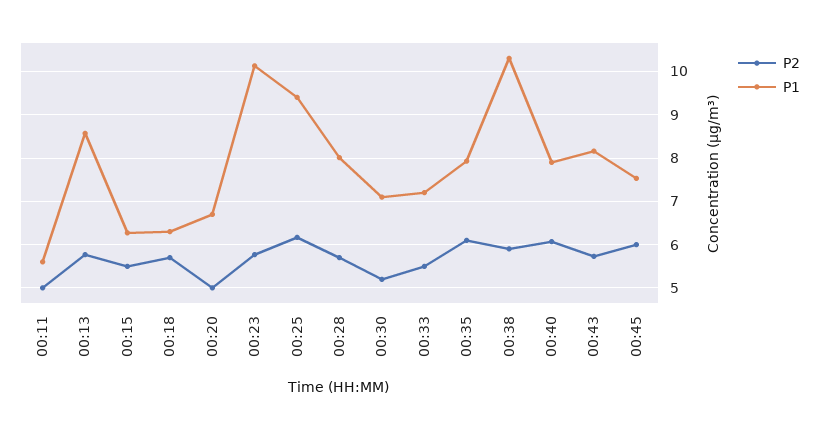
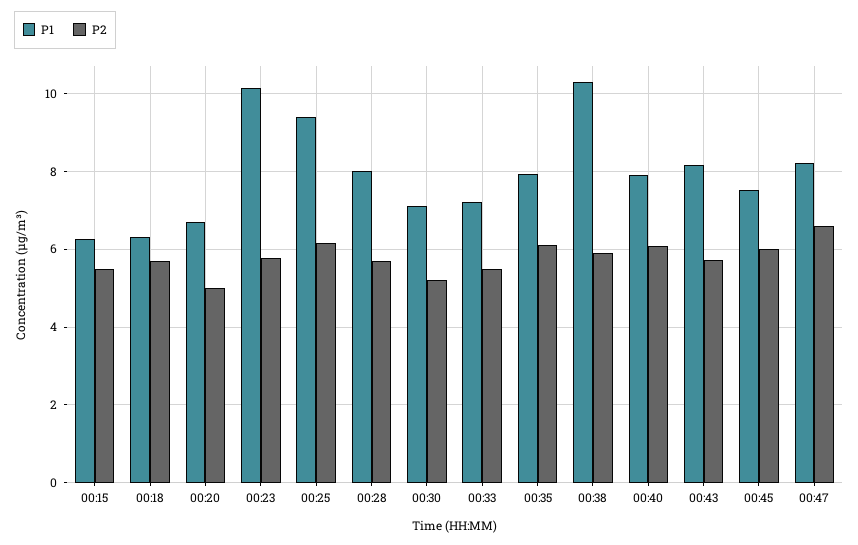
P2, 00:11: 5 -> none
P1, 00:11: 5.6 -> none
P2, 00:13: 5.8 -> none
P1, 00:13: 8.6 -> none
P1, 00:47: none -> 8.2
P2, 00:47: none -> 6.6

